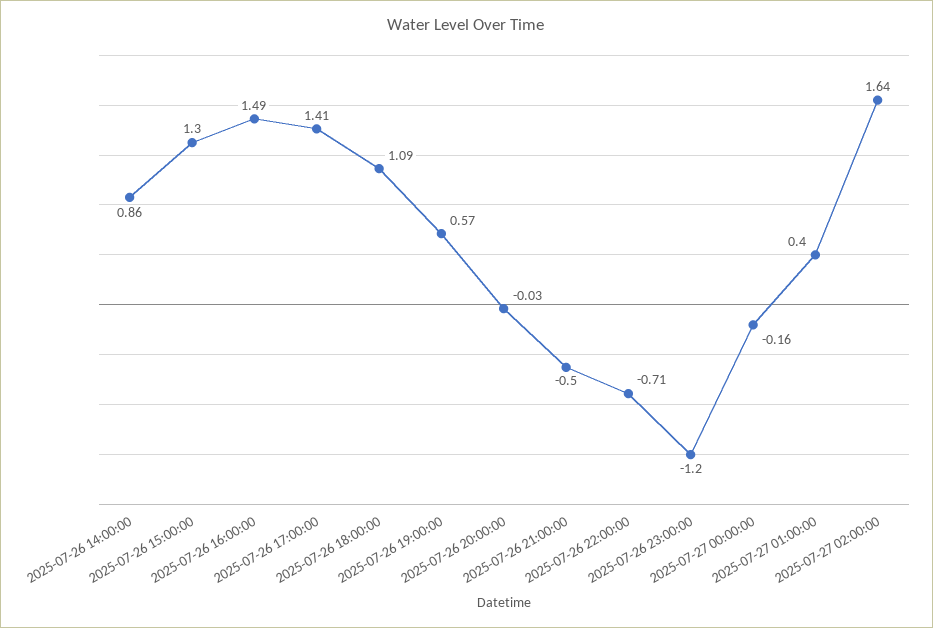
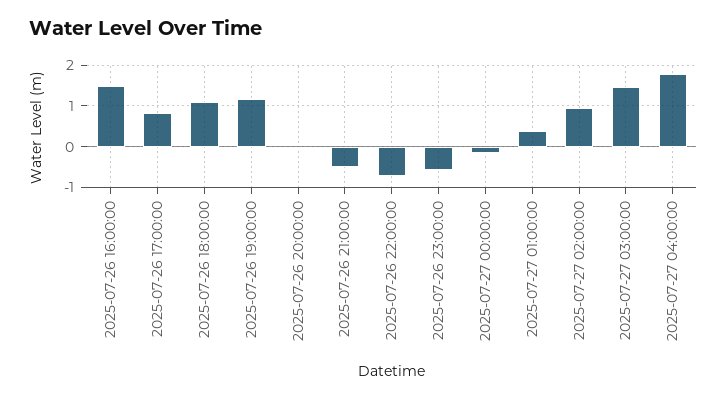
2025-07-26 14:00:00: 0.86 -> none
2025-07-26 15:00:00: 1.3 -> none
2025-07-26 17:00:00: 1.41 -> 0.8
2025-07-26 19:00:00: 0.57 -> 1.2
2025-07-26 23:00:00: -1.2 -> -0.6
2025-07-27 02:00:00: 1.64 -> 1
2025-07-27 03:00:00: none -> 1.4
2025-07-27 04:00:00: none -> 1.8

